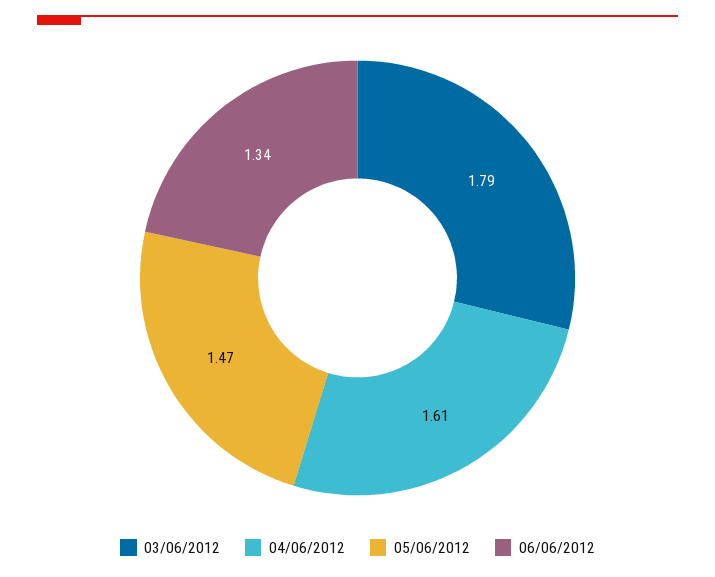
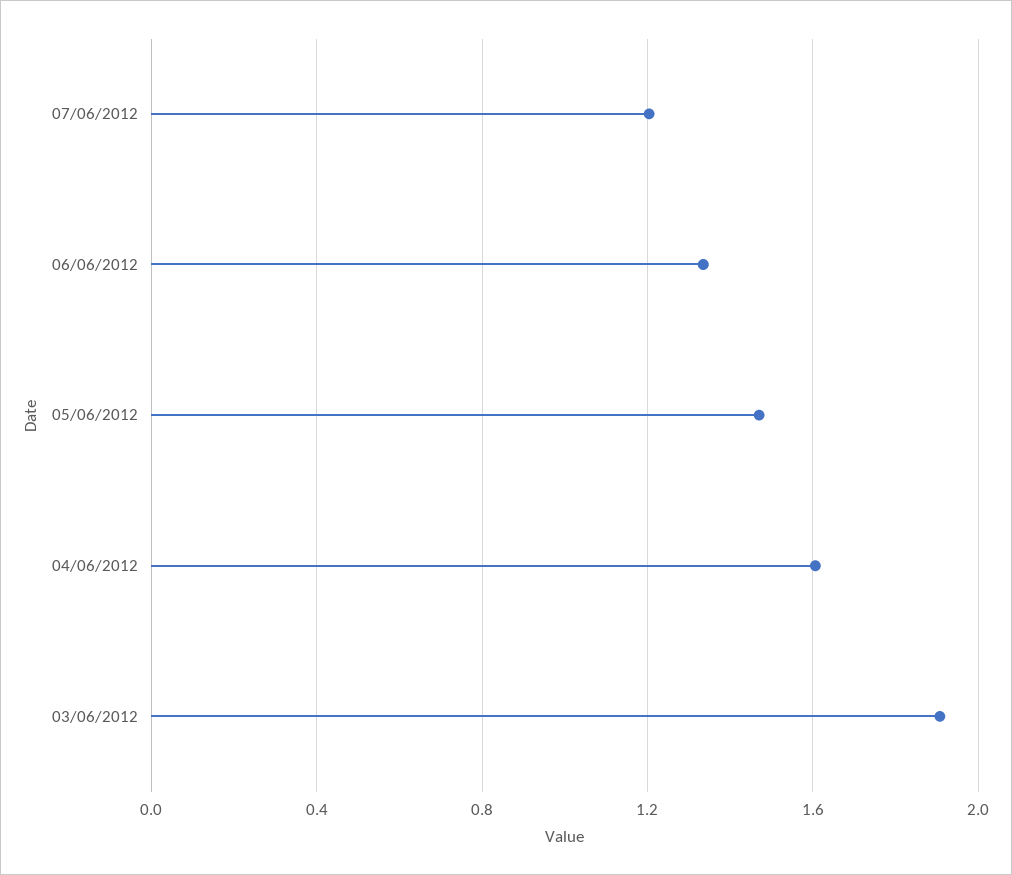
03/06/2012: 1.79 -> 1.9
07/06/2012: none -> 1.2

